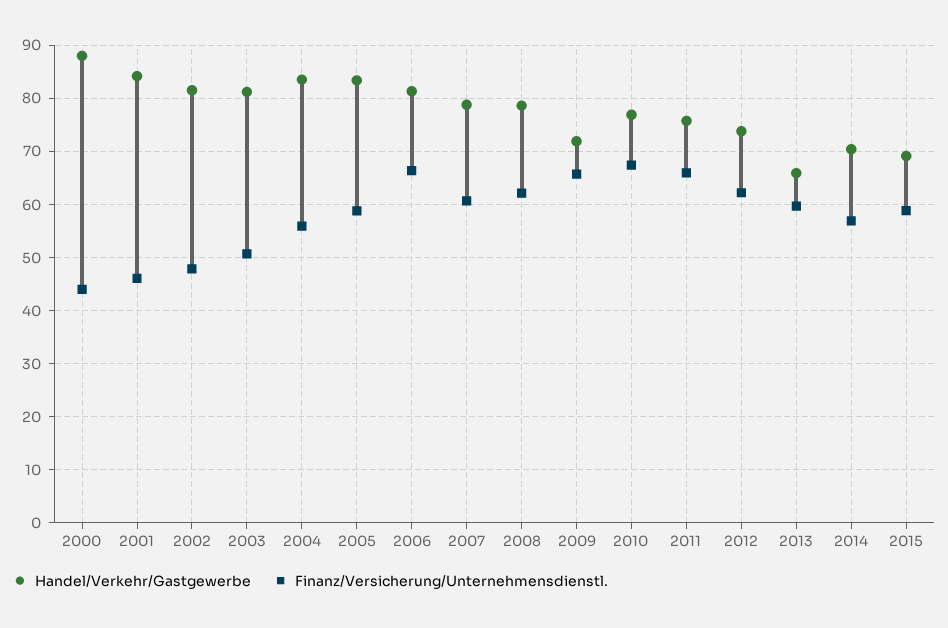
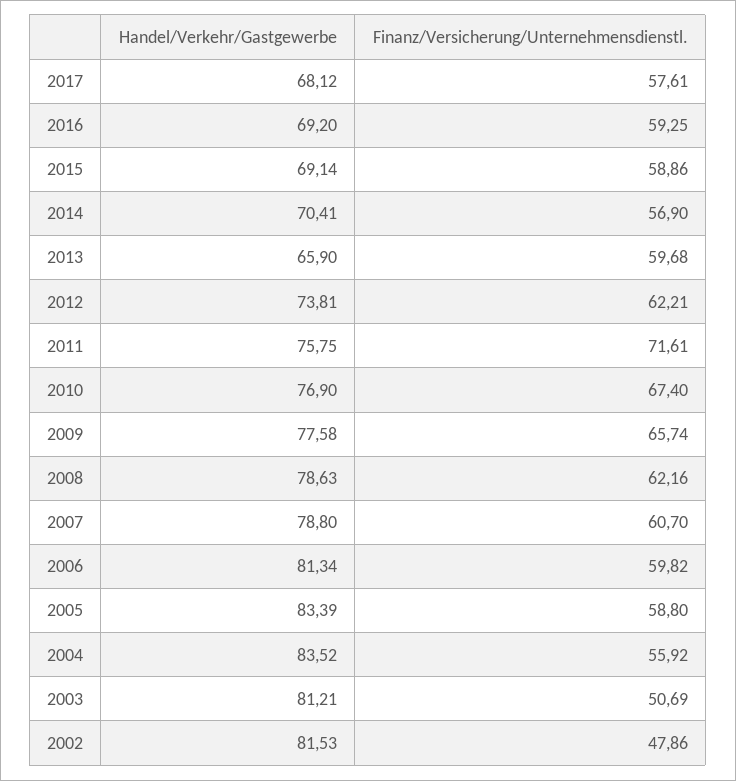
Handel/Verkehr/Gastgewerbe, 2000: 88 -> none
Finanz/Versicherung/Unternehmensdienstl., 2000: 44 -> none
Handel/Verkehr/Gastgewerbe, 2001: 84 -> none
Finanz/Versicherung/Unternehmensdienstl., 2001: 46 -> none
Finanz/Versicherung/Unternehmensdienstl., 2006: 66 -> 59.82
Handel/Verkehr/Gastgewerbe, 2009: 72 -> 77.58
Finanz/Versicherung/Unternehmensdienstl., 2011: 66 -> 71.61
Handel/Verkehr/Gastgewerbe, 2017: none -> 68.12
Finanz/Versicherung/Unternehmensdienstl., 2017: none -> 57.61
Handel/Verkehr/Gastgewerbe, 2016: none -> 69.2
Finanz/Versicherung/Unternehmensdienstl., 2016: none -> 59.25

